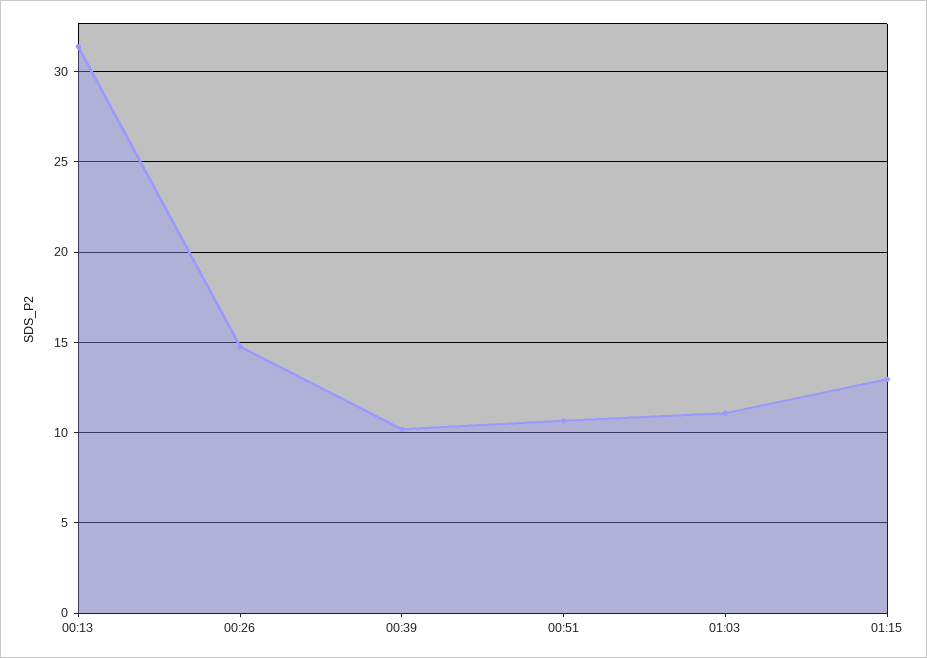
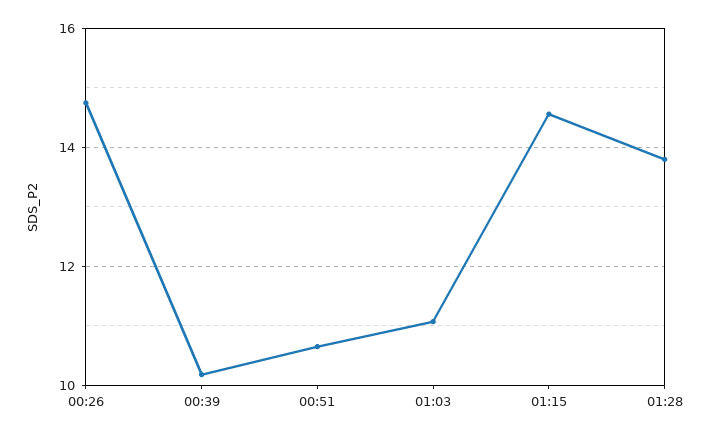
00:13: 31.5 -> none
01:15: 13 -> 14.6
01:28: none -> 13.8

